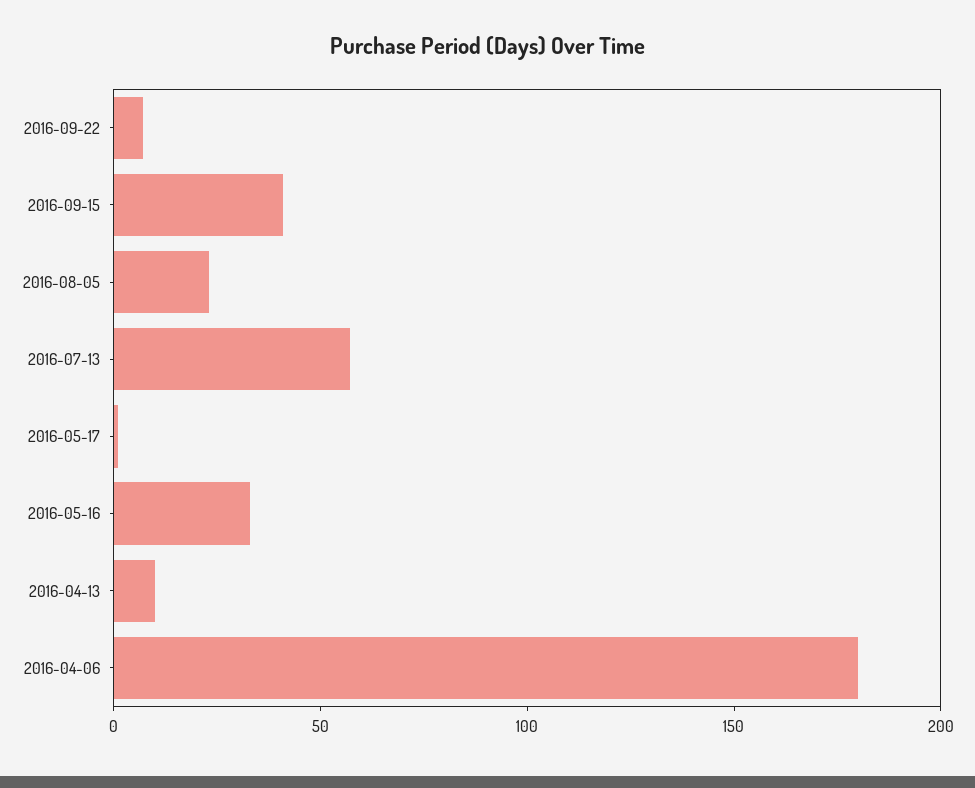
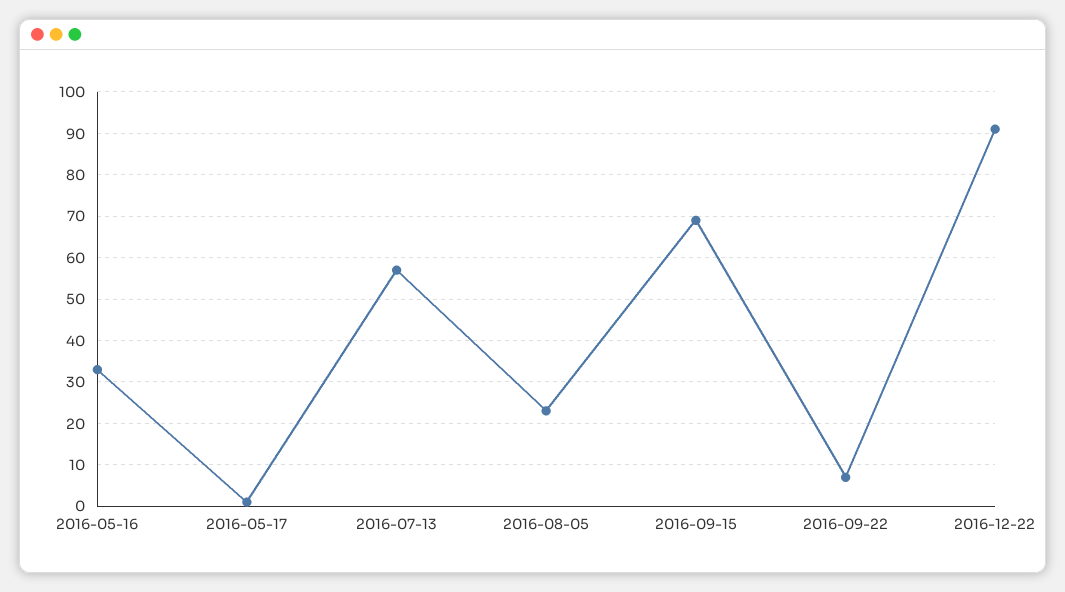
2016-09-15: 40 -> 70
2016-04-13: 10 -> none
2016-04-06: 180 -> none
2016-12-22: none -> 90

